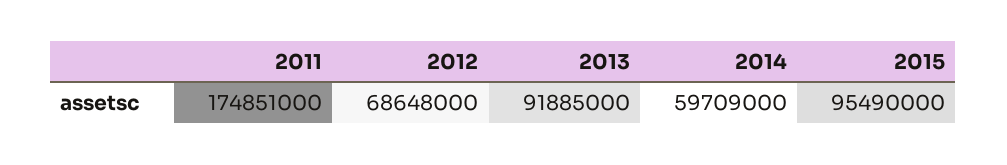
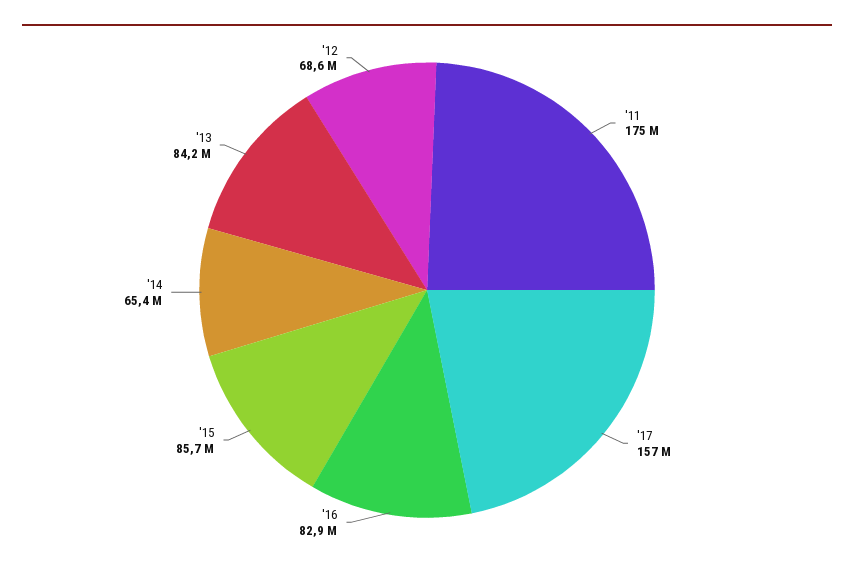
2013: 91885000 -> 84200000
2014: 59709000 -> 65400000
2015: 95490000 -> 85700000
'17: none -> 157000000
'16: none -> 82900000

